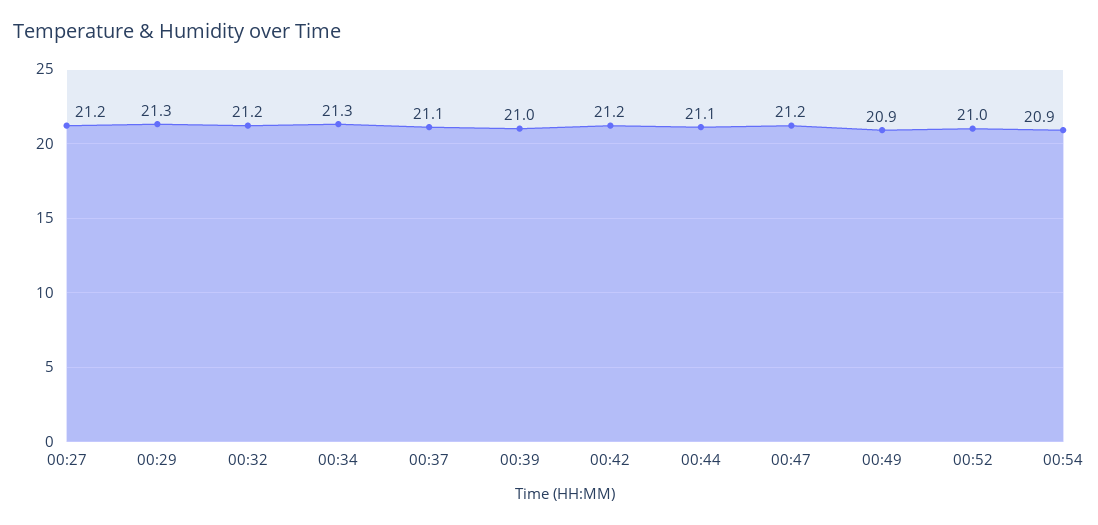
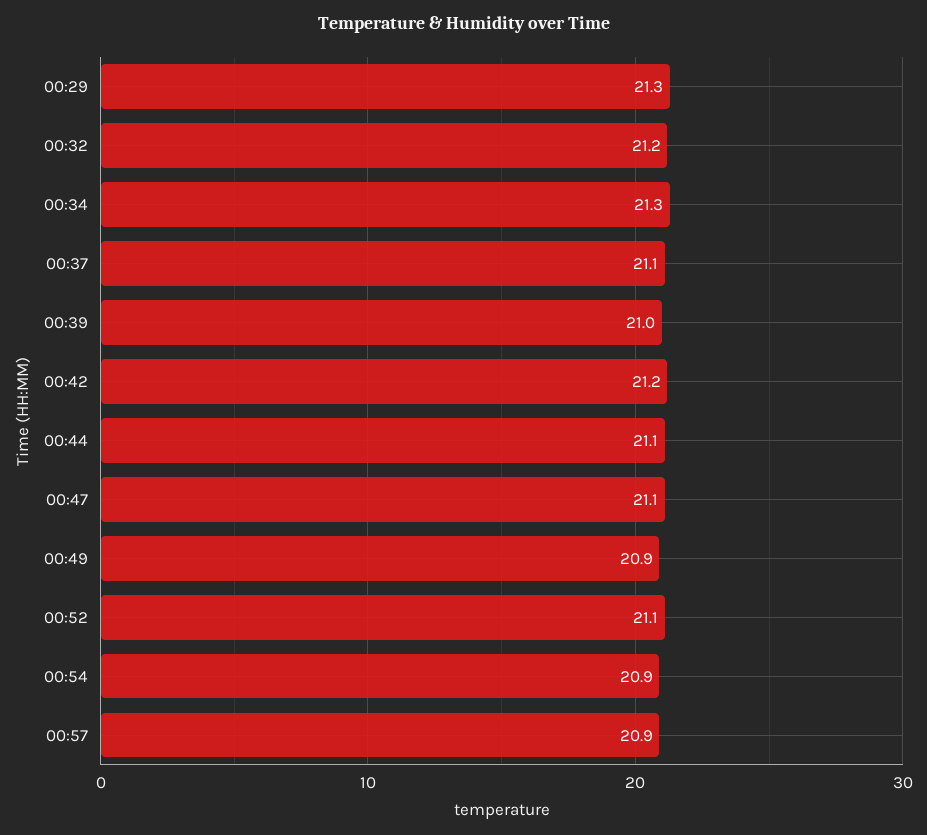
00:27: 21.2 -> none
00:47: 21.2 -> 21.1
00:52: 21 -> 21.1
00:57: none -> 20.9

